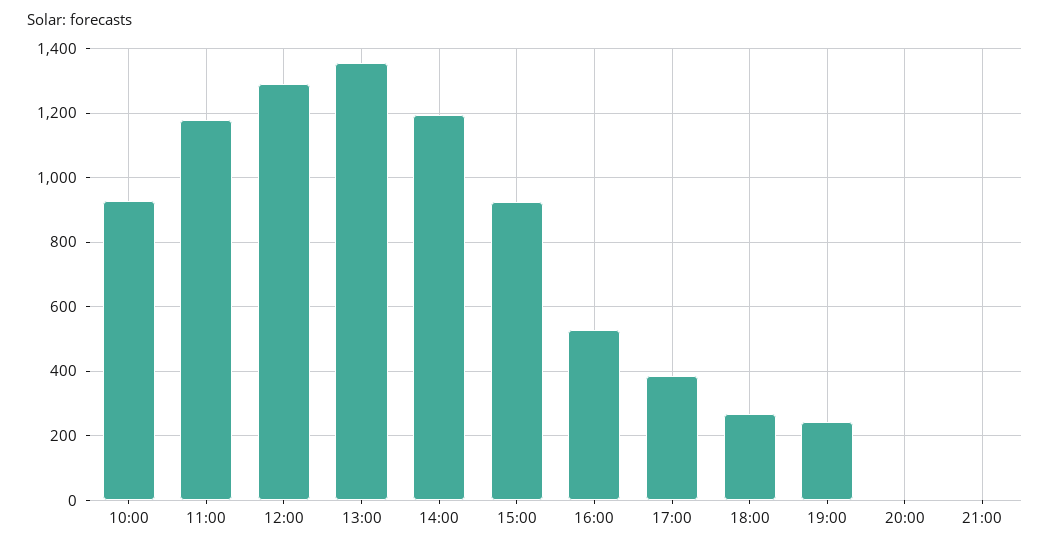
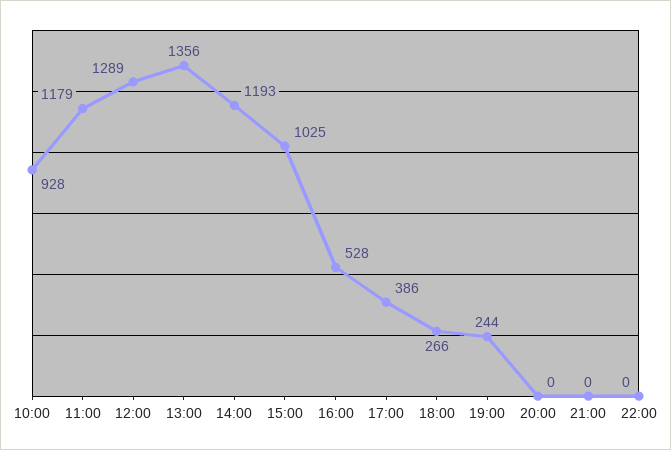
15:00: 920 -> 1025
22:00: none -> 0

